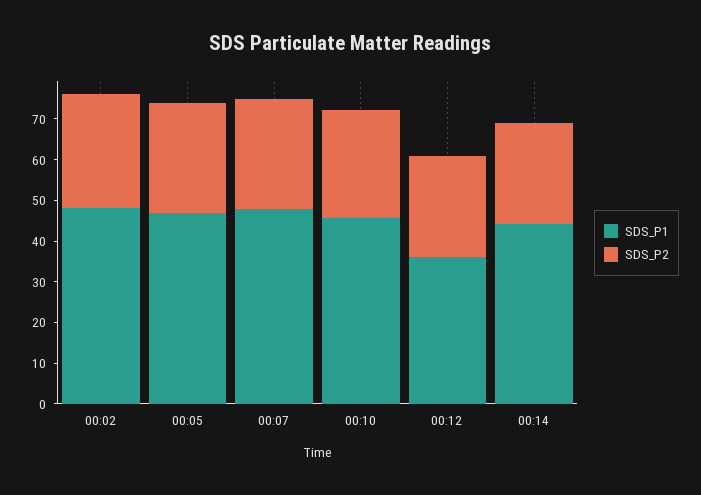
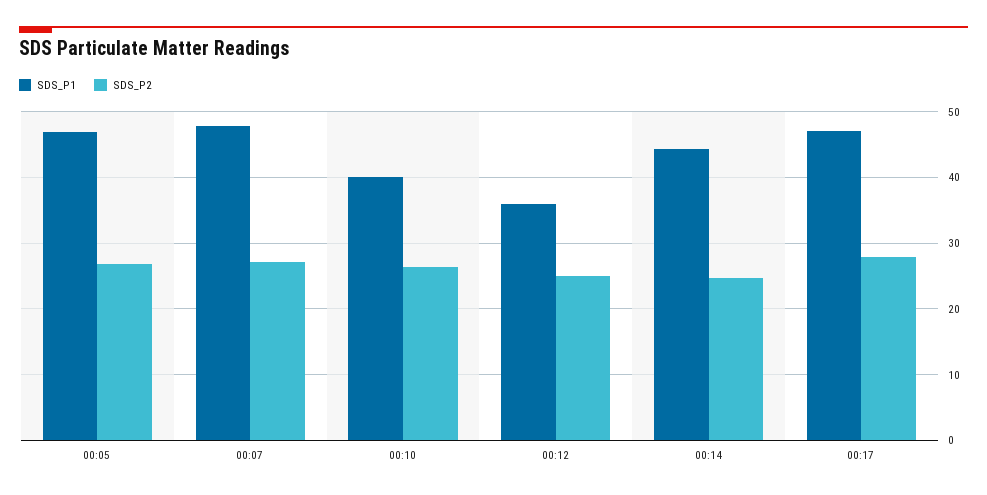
SDS_P1, 00:02: 48 -> none
SDS_P2, 00:02: 28 -> none
SDS_P1, 00:10: 46 -> 40
SDS_P1, 00:17: none -> 47
SDS_P2, 00:17: none -> 28

